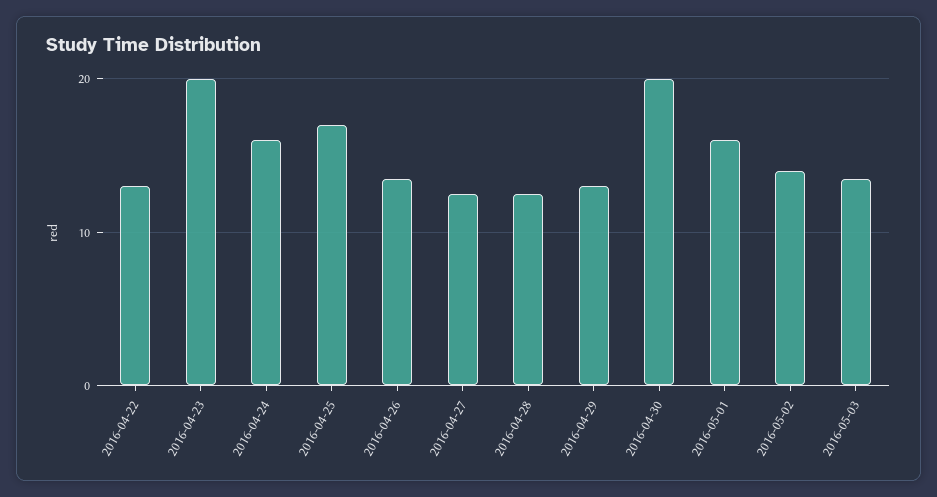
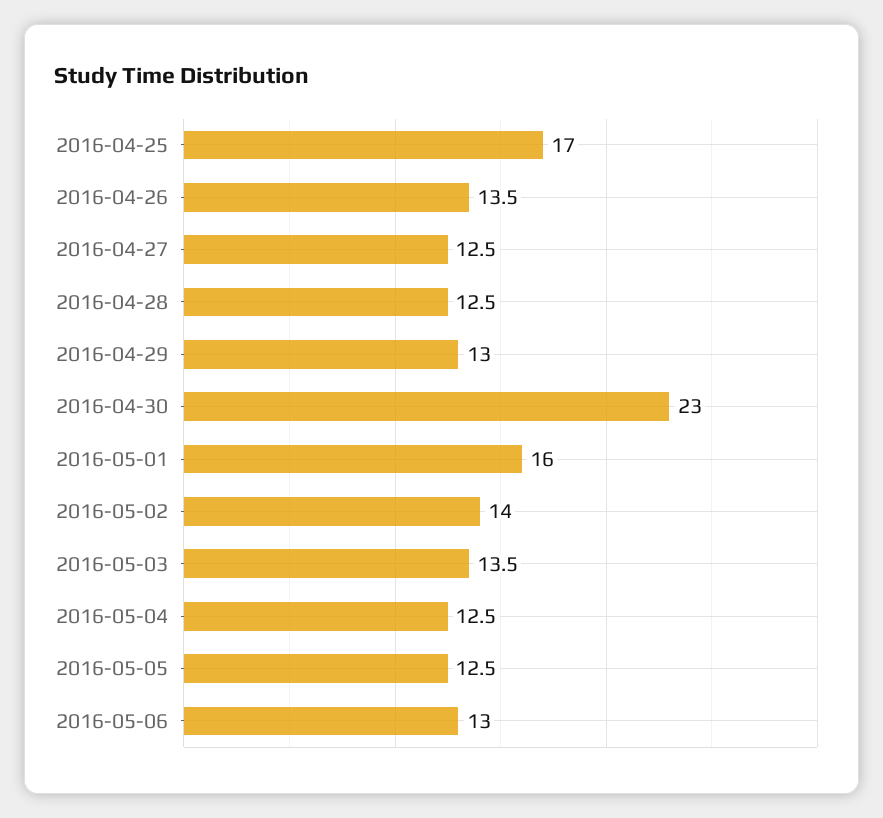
2016-04-22: 13 -> none
2016-04-23: 20 -> none
2016-04-24: 16 -> none
2016-04-30: 20 -> 23
2016-05-04: none -> 12.5
2016-05-05: none -> 12.5
2016-05-06: none -> 13

